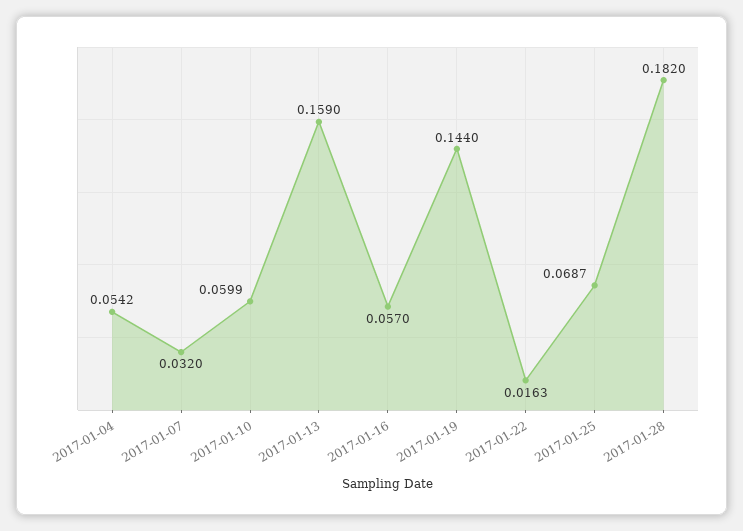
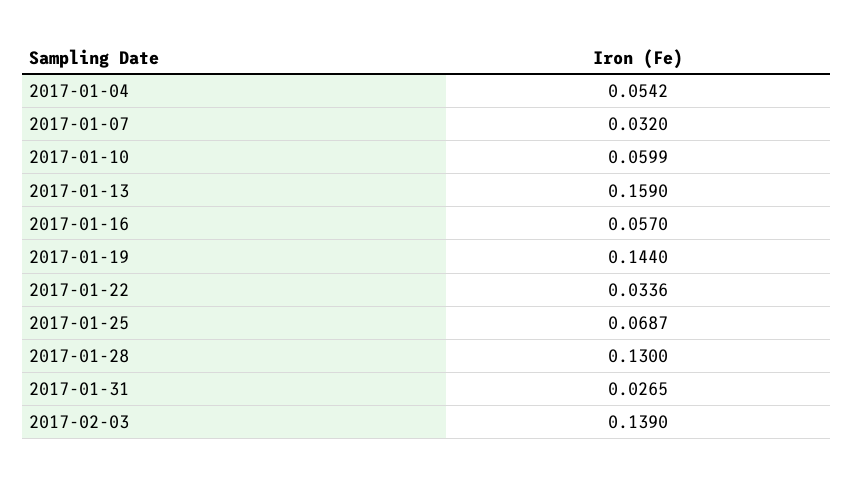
2017-01-22: 0.0163 -> 0.0336
2017-01-28: 0.182 -> 0.13
2017-01-31: none -> 0.0265
2017-02-03: none -> 0.139

